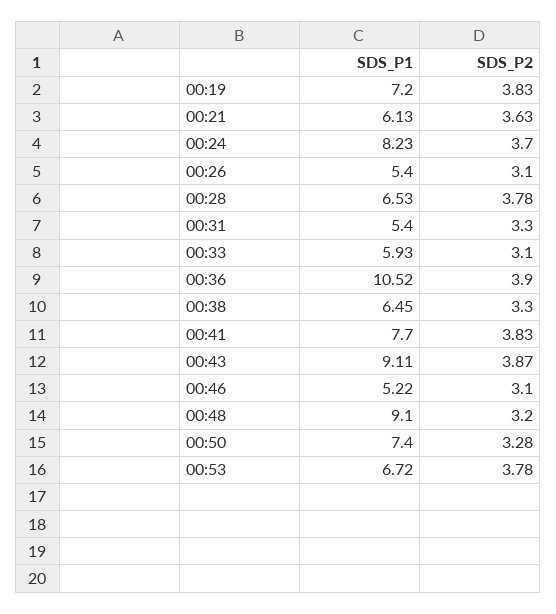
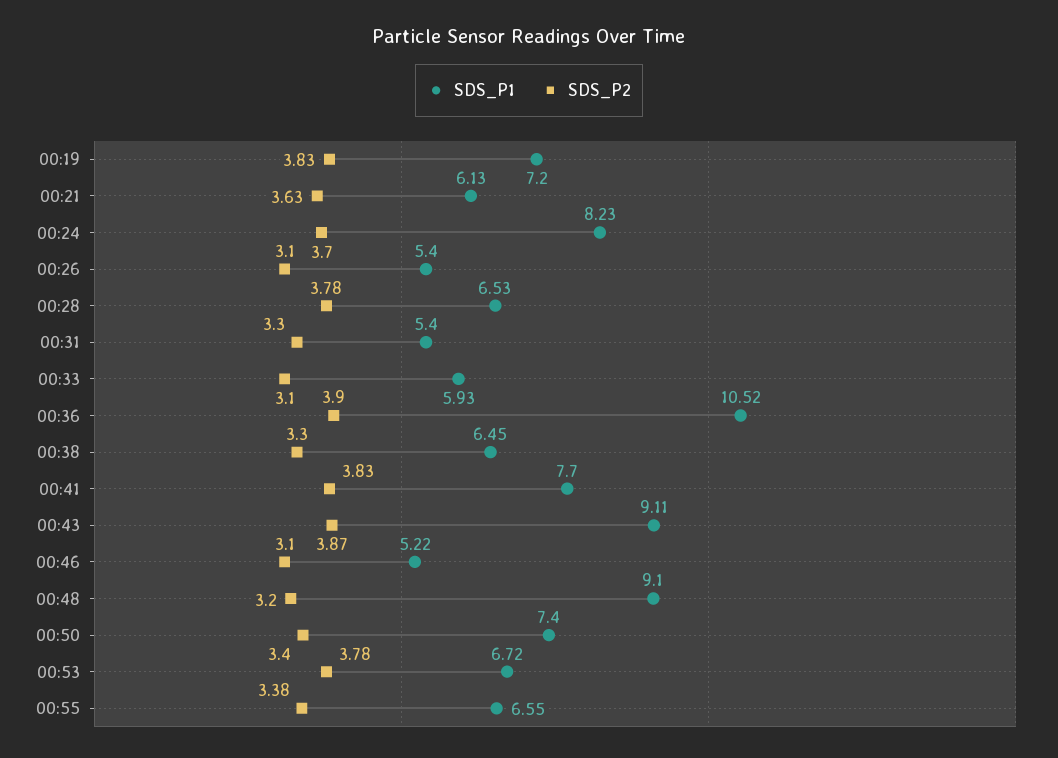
SDS_P2, 00:50: 3.28 -> 3.4
SDS_P1, 00:55: none -> 6.55
SDS_P2, 00:55: none -> 3.38

